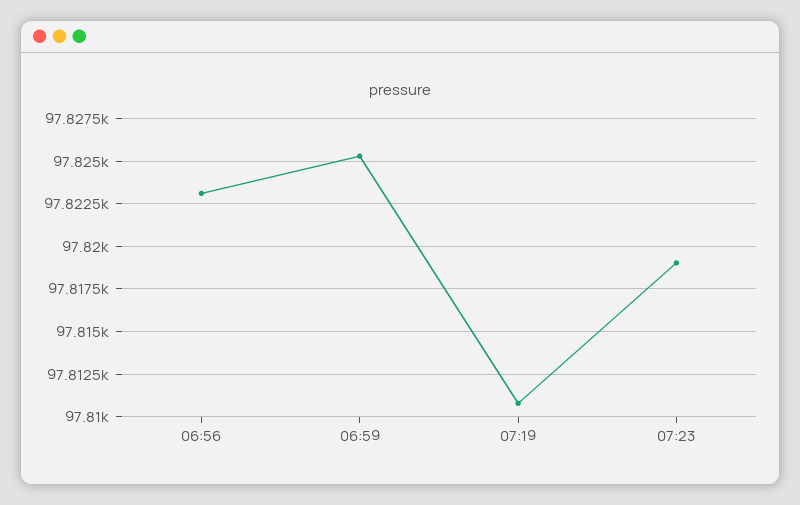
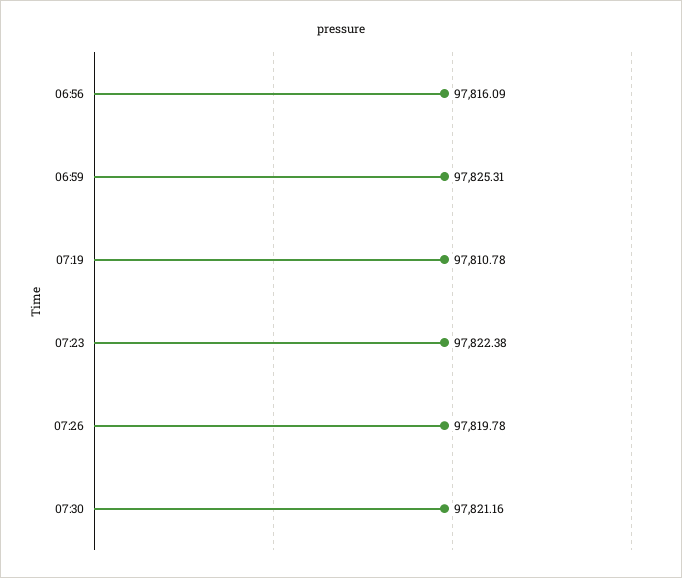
06:56: 97823 -> 97816.09
07:23: 97819 -> 97822.38
07:26: none -> 97819.78
07:30: none -> 97821.16

